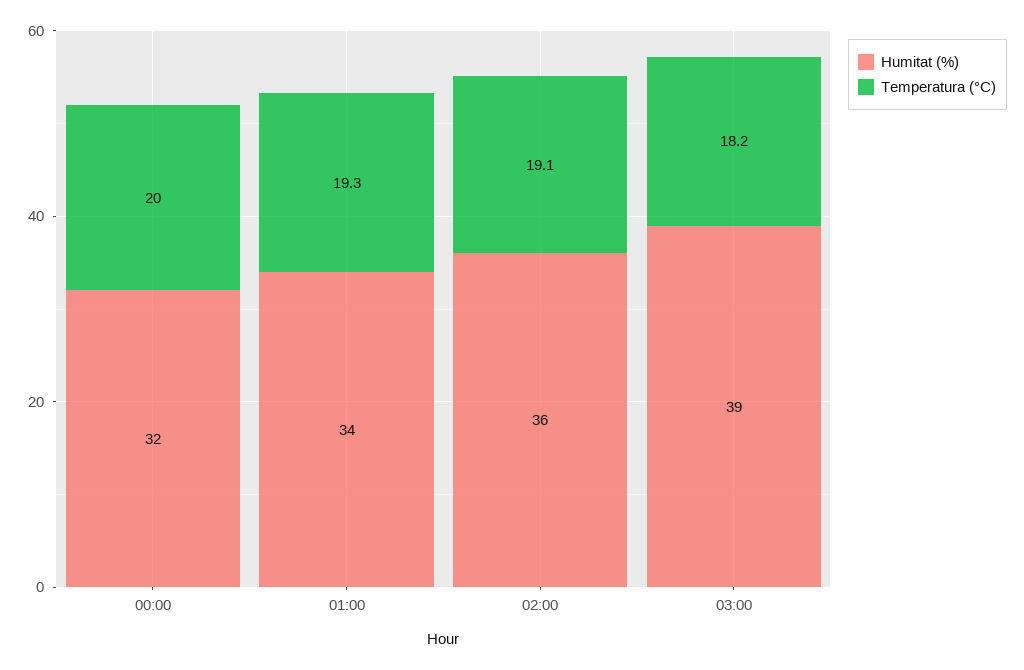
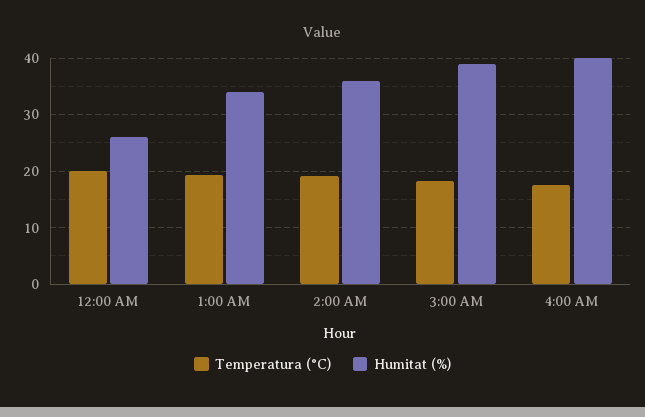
Humitat (%), 00:00: 32 -> 26
Temperatura (°C), 4:00 AM: none -> 18
Humitat (%), 4:00 AM: none -> 40

